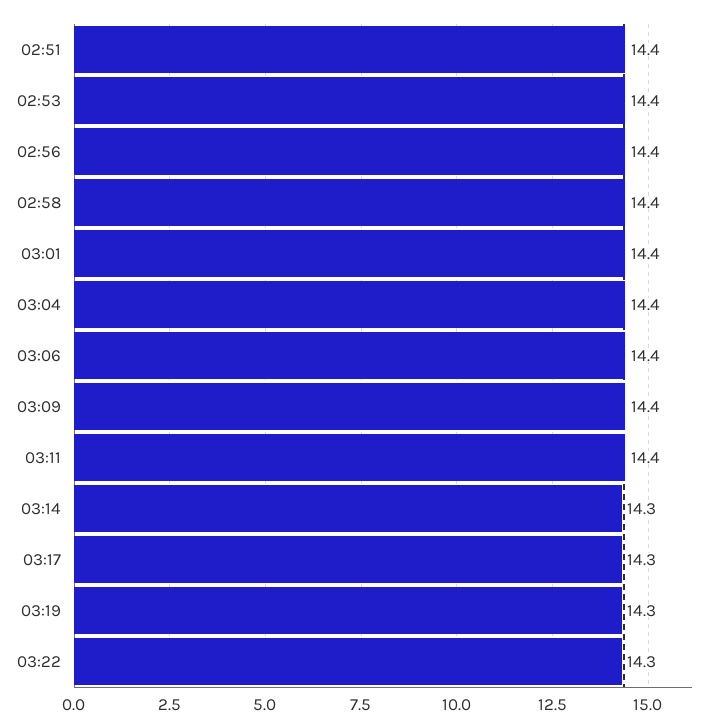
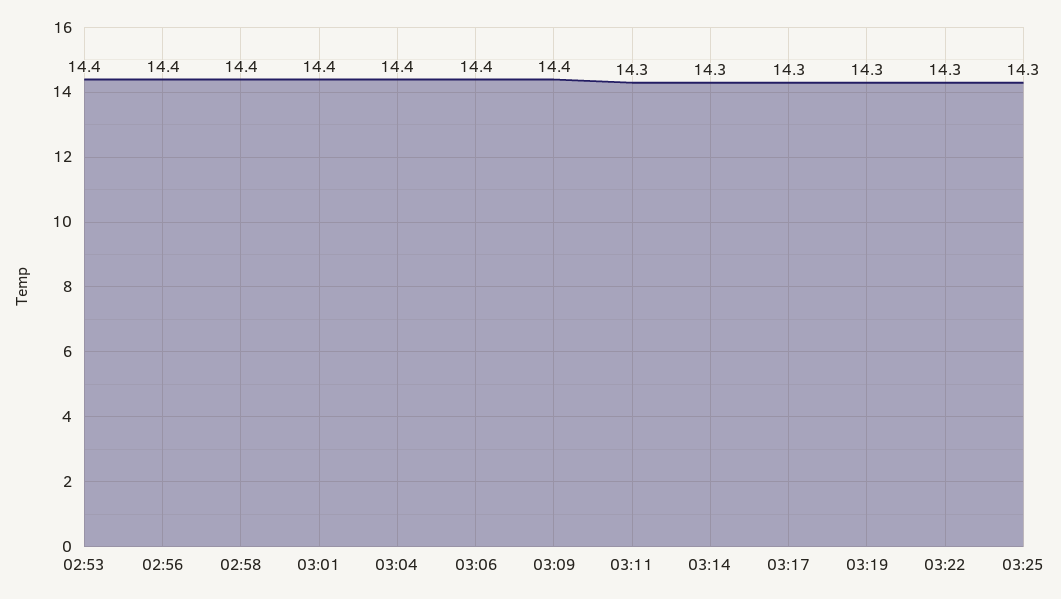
02:51: 14.4 -> none
03:11: 14.4 -> 14.3
03:25: none -> 14.3

